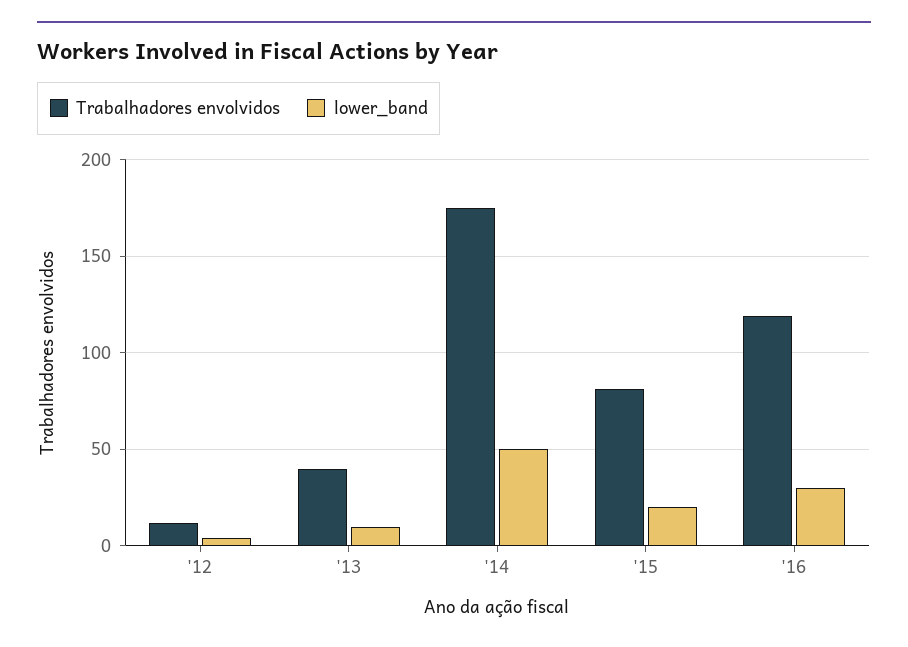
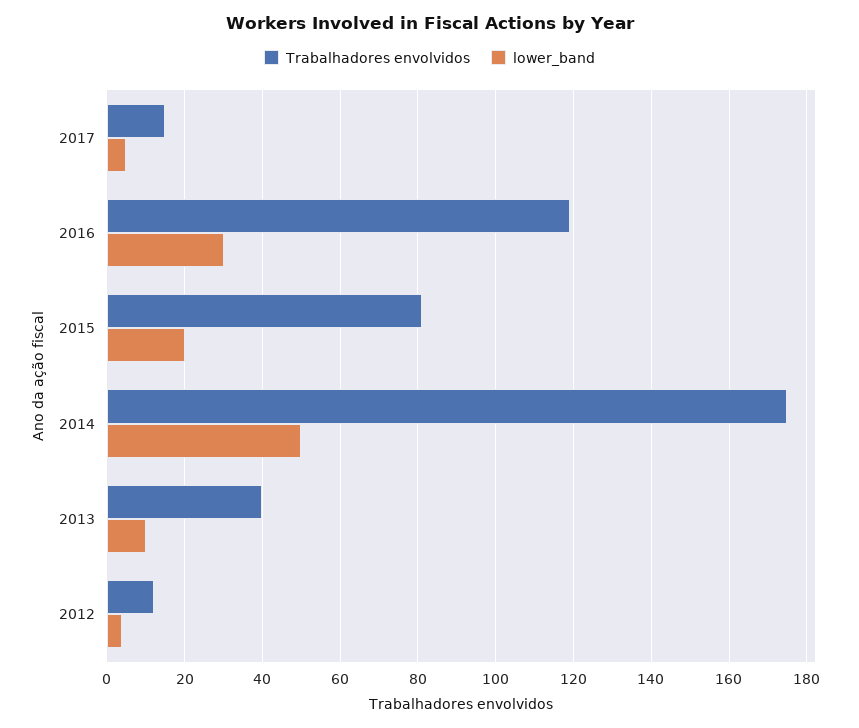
Trabalhadores envolvidos, 2017: none -> 15
lower_band, 2017: none -> 5

